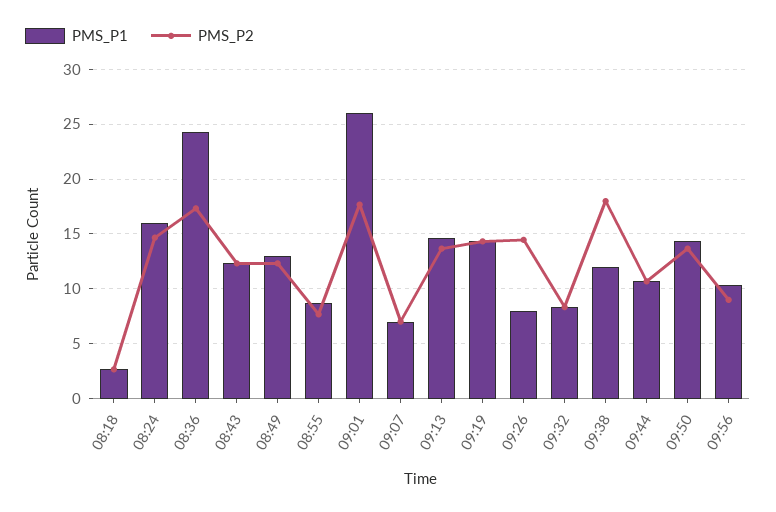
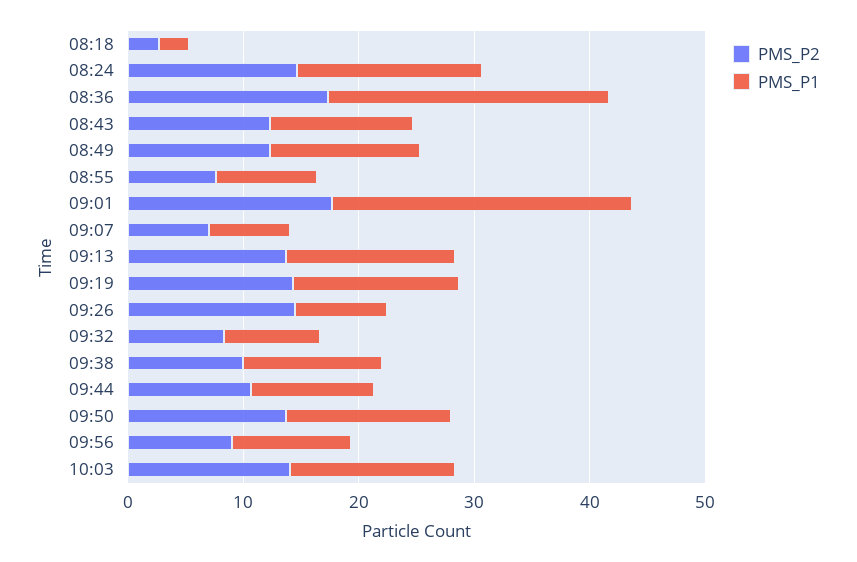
PMS_P2, 09:38: 18 -> 10
PMS_P2, 10:03: none -> 14
PMS_P1, 10:03: none -> 14

